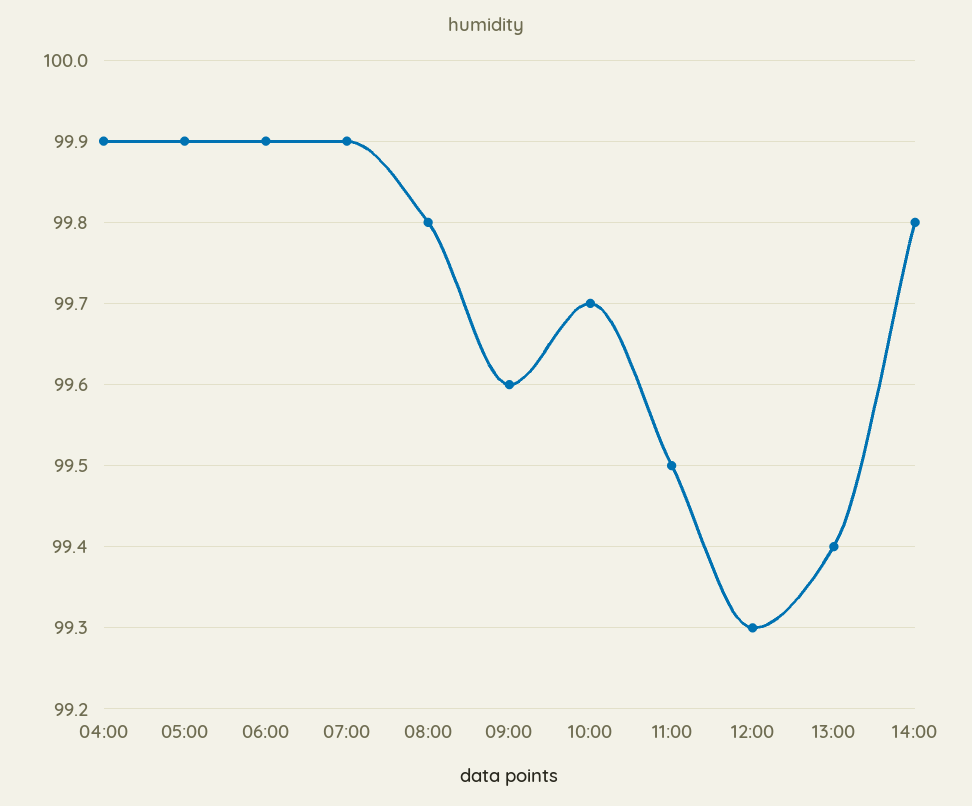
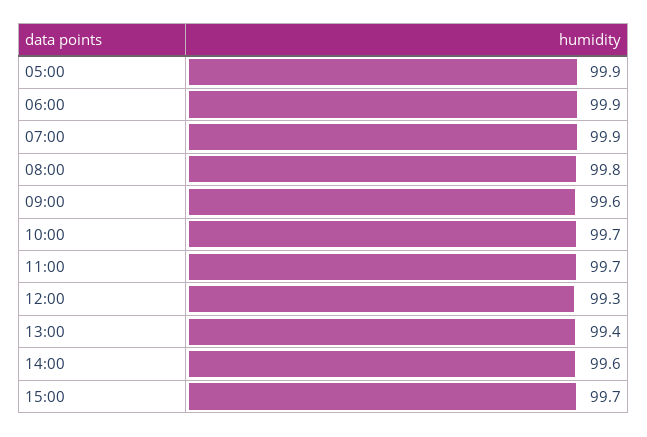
04:00: 99.9 -> none
11:00: 99.5 -> 99.7
14:00: 99.8 -> 99.6
15:00: none -> 99.7

